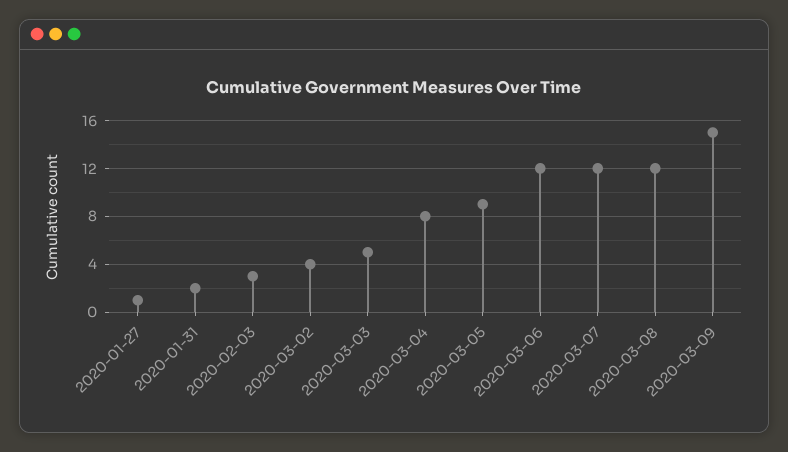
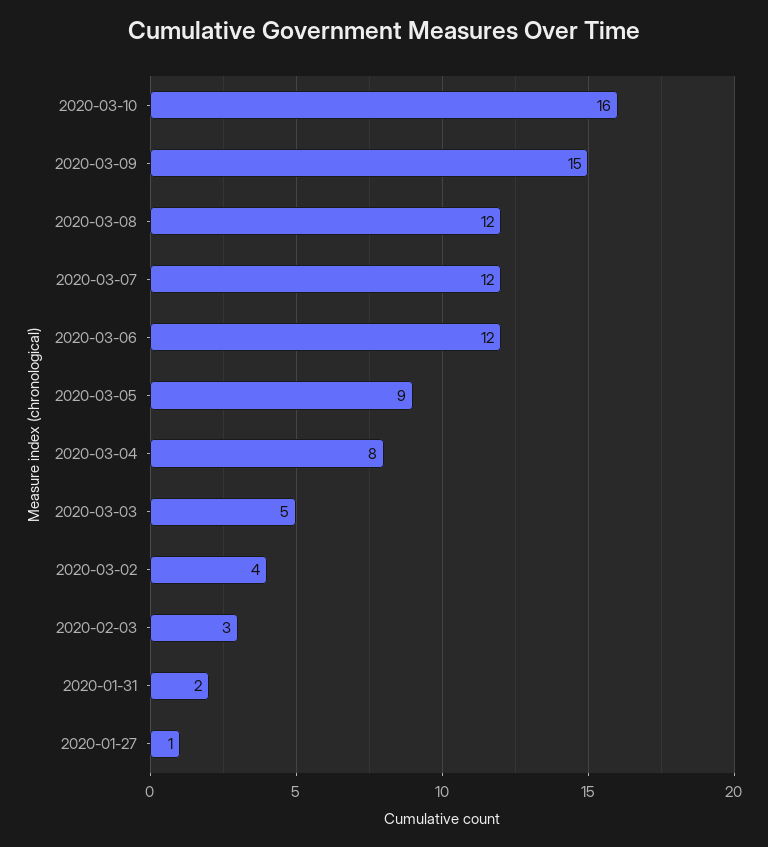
2020-03-10: none -> 16

